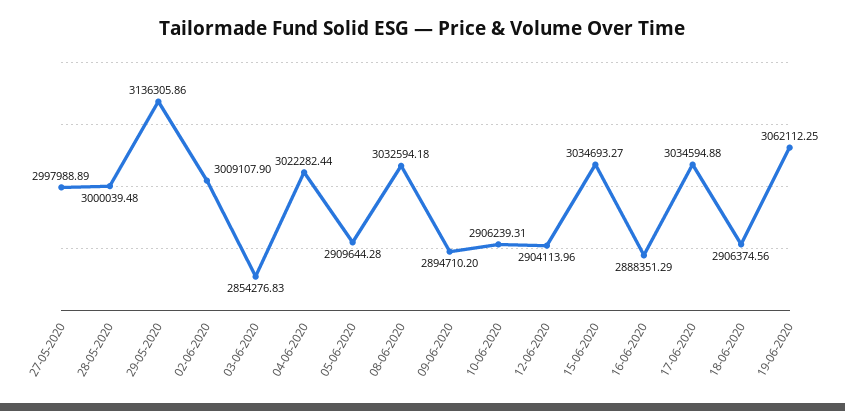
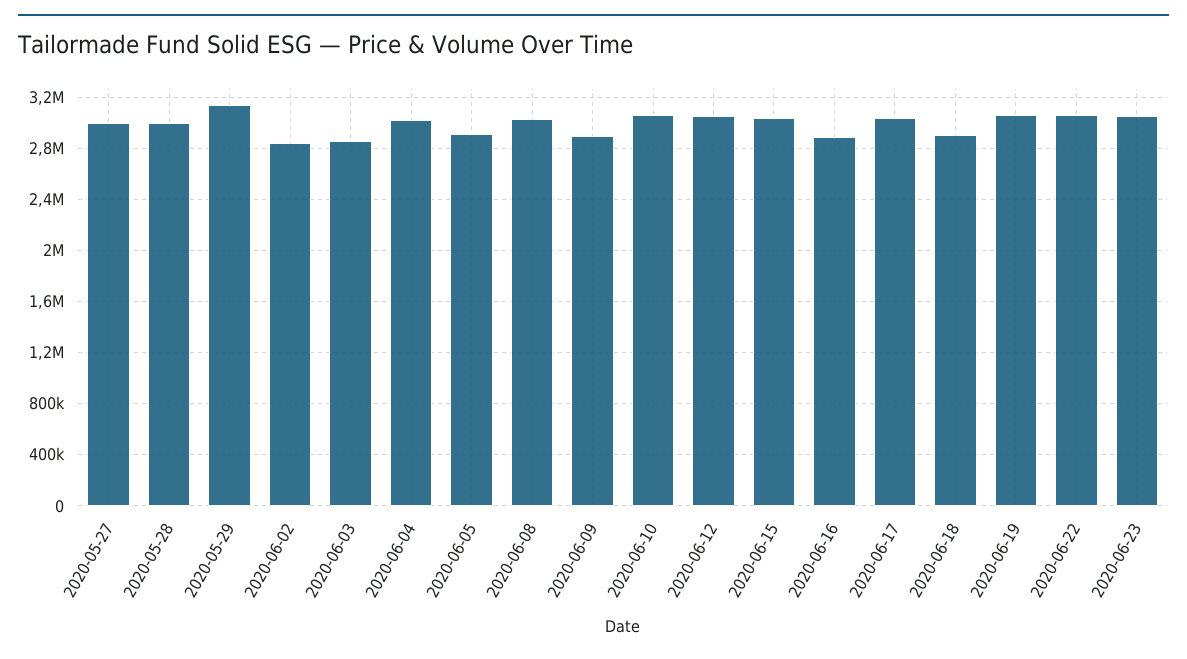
02-06-2020: 3009107.9 -> 2850000
10-06-2020: 2906239.31 -> 3050000
12-06-2020: 2904113.96 -> 3050000
2020-06-22: none -> 3050000
2020-06-23: none -> 3050000

